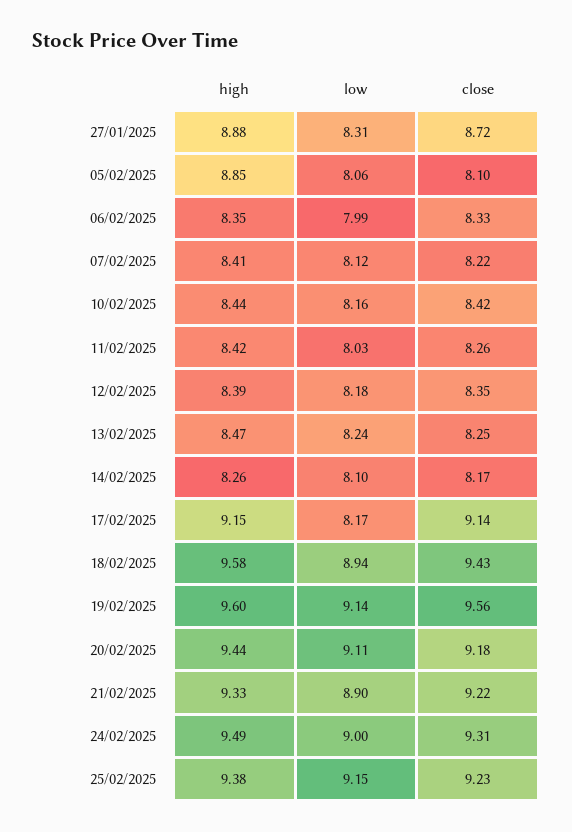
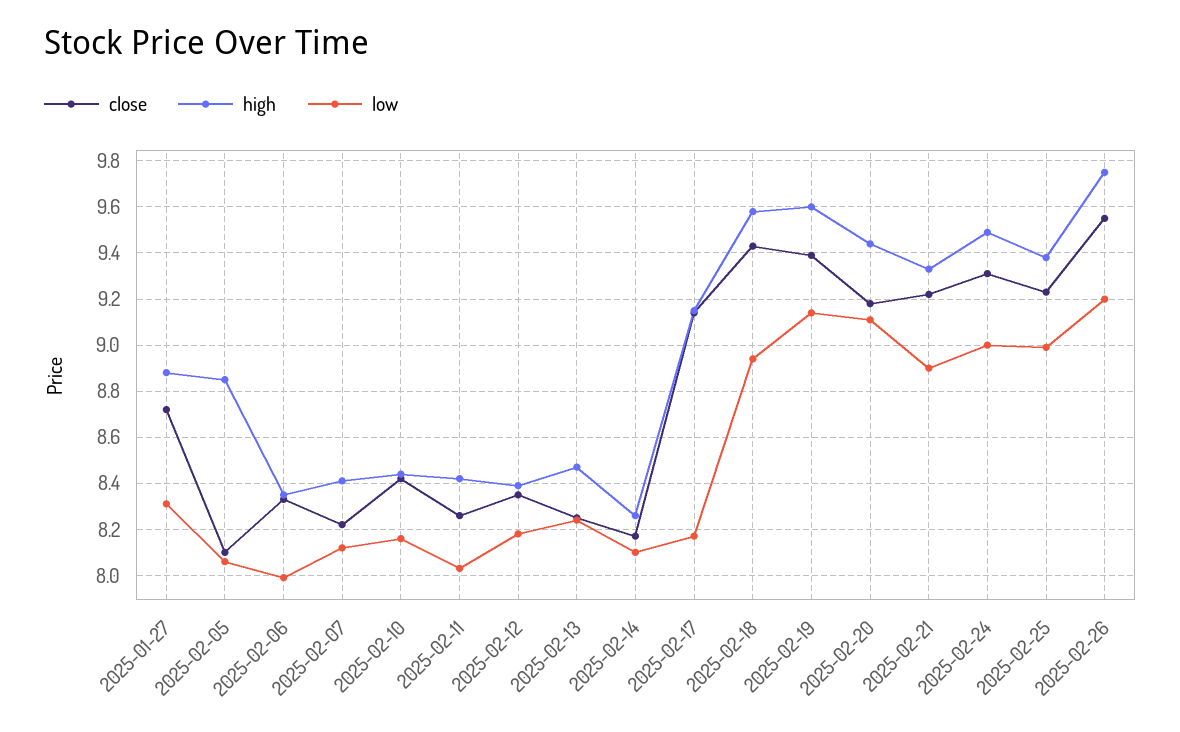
close, 19/02/2025: 9.56 -> 9.4
low, 25/02/2025: 9.15 -> 9
close, 2025-02-26: none -> 9.55
high, 2025-02-26: none -> 9.75
low, 2025-02-26: none -> 9.2

